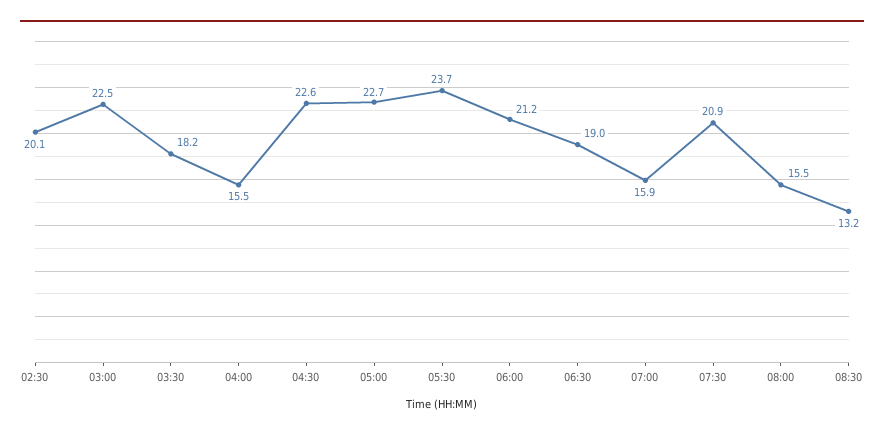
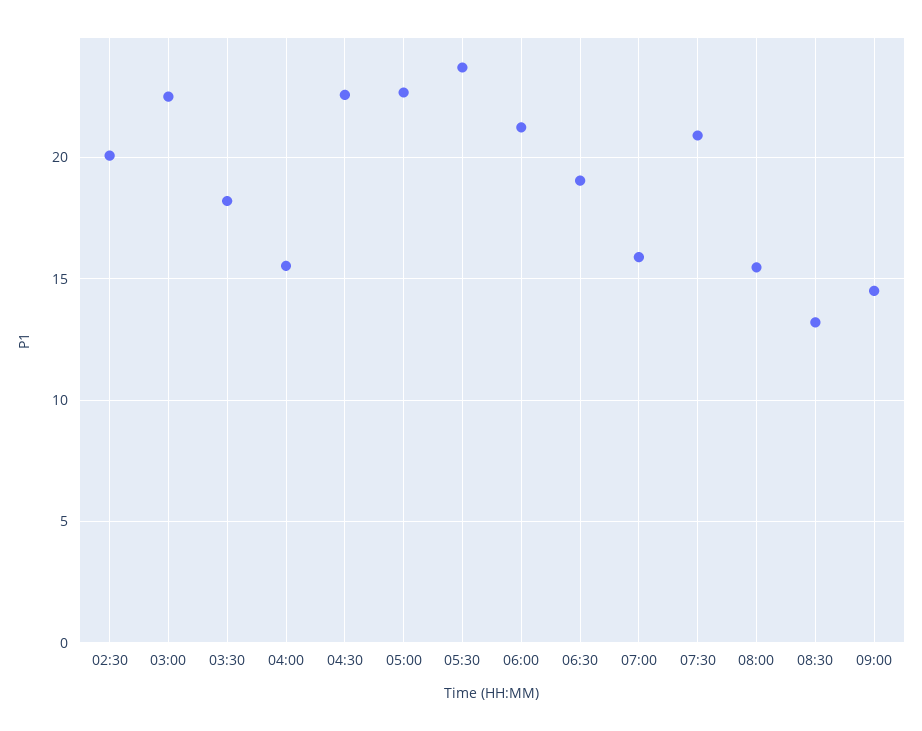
09:00: none -> 14.5

